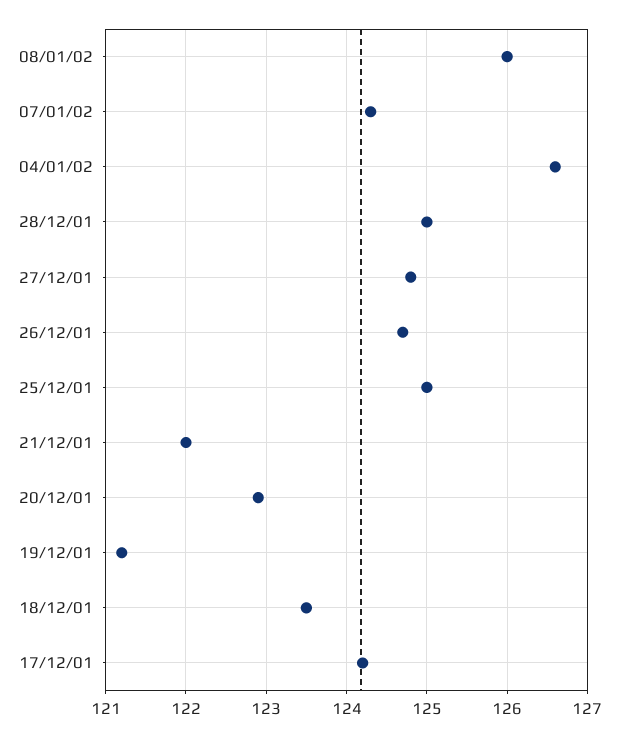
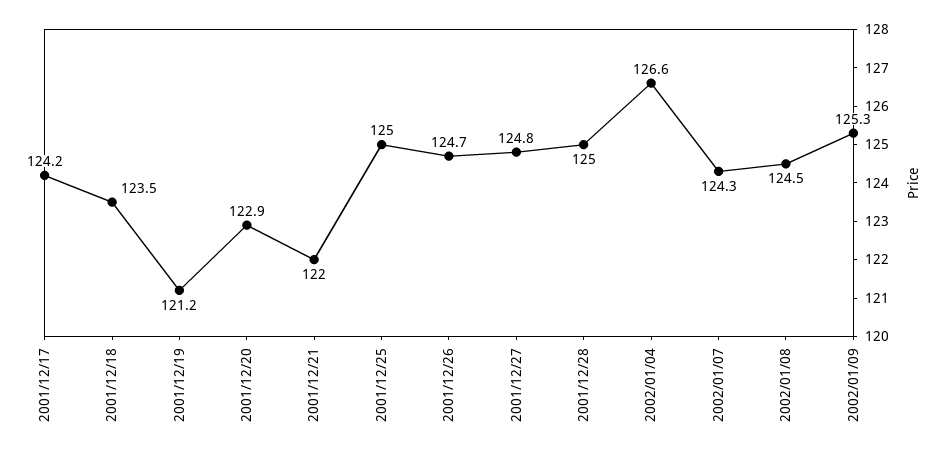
08/01/02: 126 -> 124.5
2002/01/09: none -> 125.3

